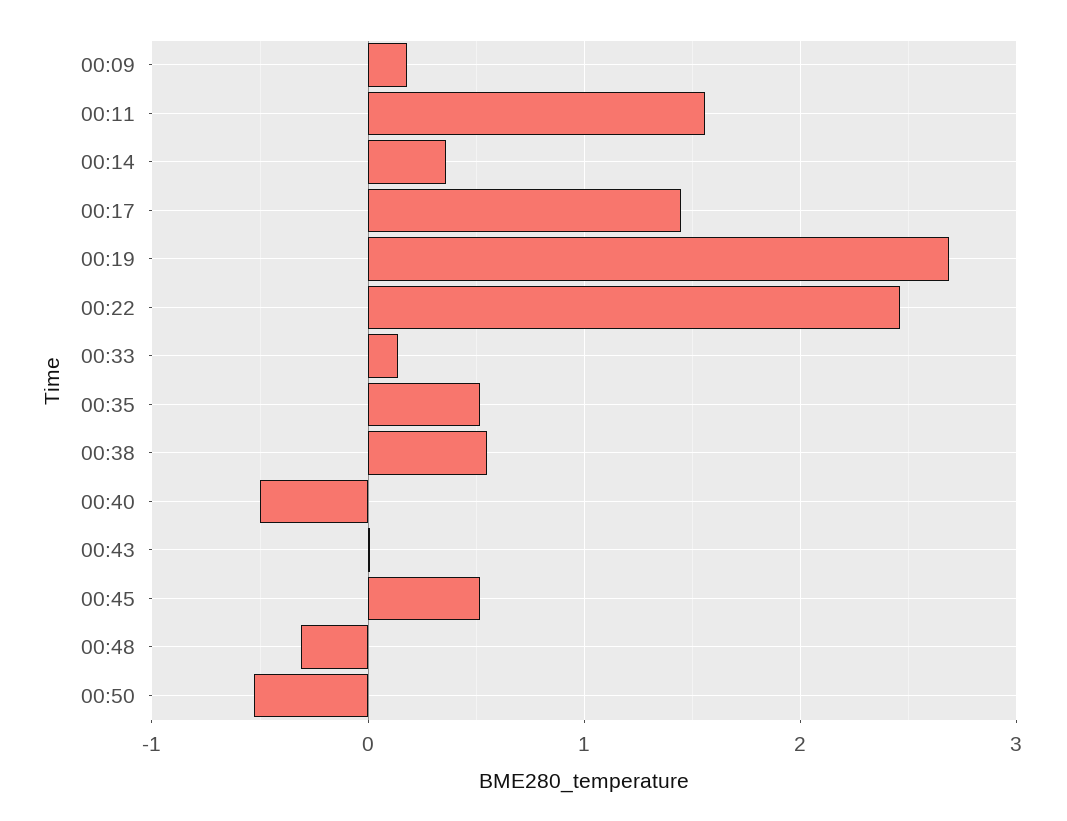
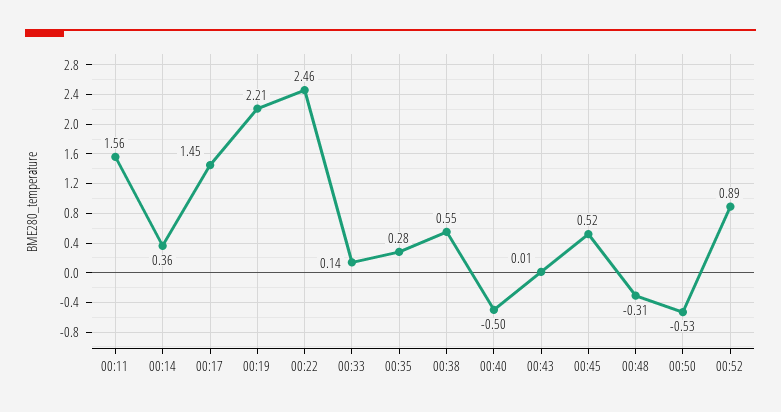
00:09: 0.2 -> none
00:19: 2.7 -> 2.21
00:35: 0.5 -> 0.28
00:52: none -> 0.89

